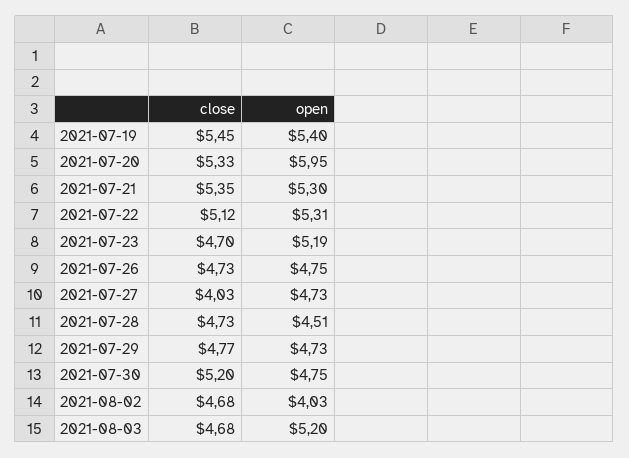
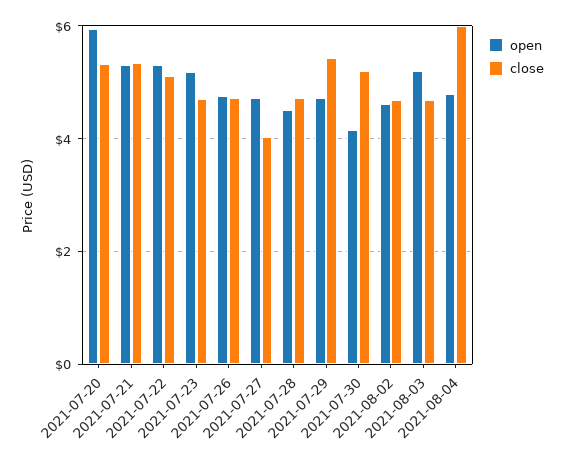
close, 2021-07-19: 5.45 -> none
open, 2021-07-19: 5.4 -> none
close, 2021-07-29: 4.77 -> 5.4
open, 2021-07-30: 4.75 -> 4.2
open, 2021-08-02: 4.03 -> 4.6
open, 2021-08-04: none -> 4.8
close, 2021-08-04: none -> 6

